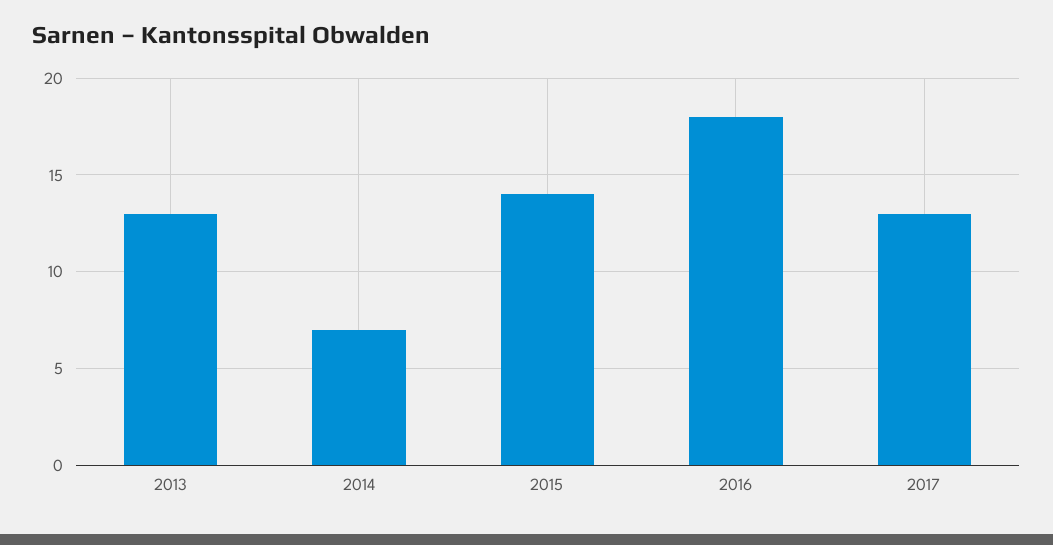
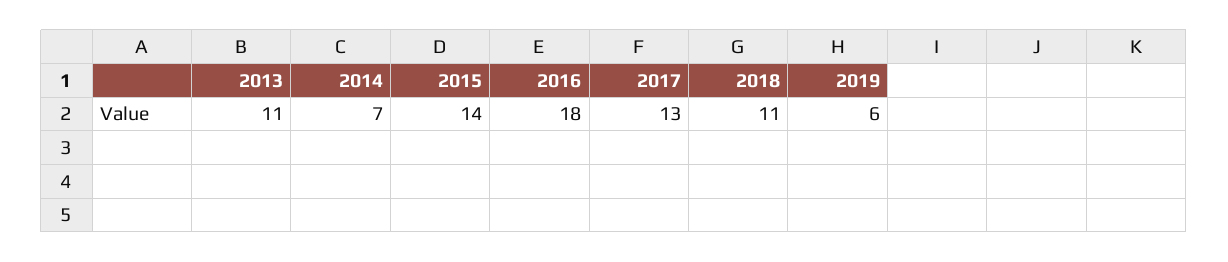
2013: 13 -> 11
2018: none -> 11
2019: none -> 6

